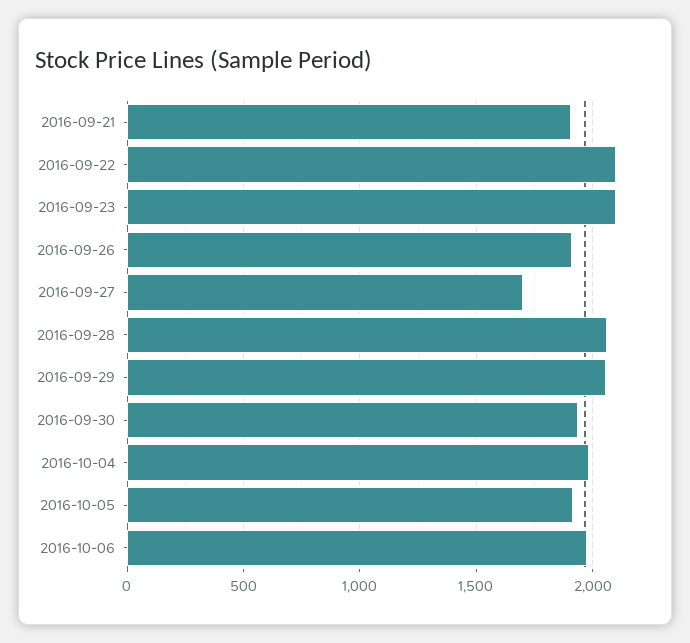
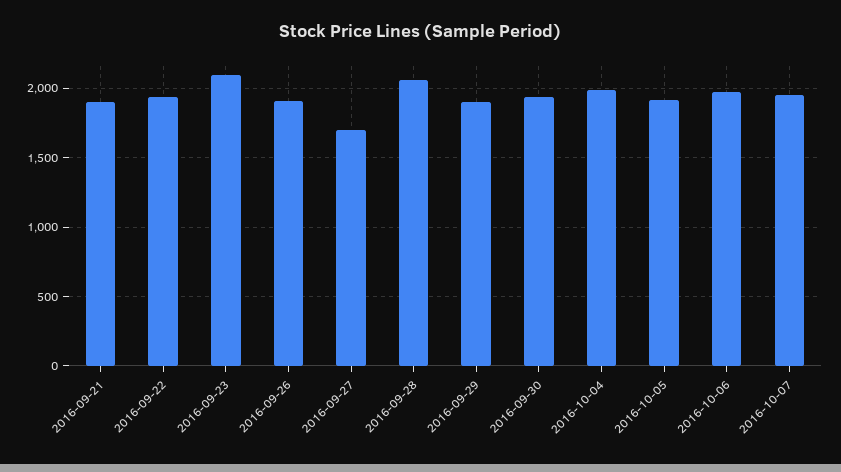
2016-09-22: 2100 -> 1950
2016-09-29: 2050 -> 1900
2016-10-07: none -> 1950

